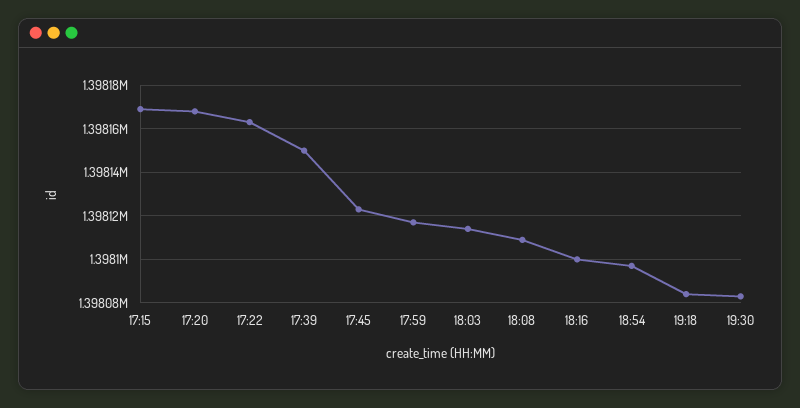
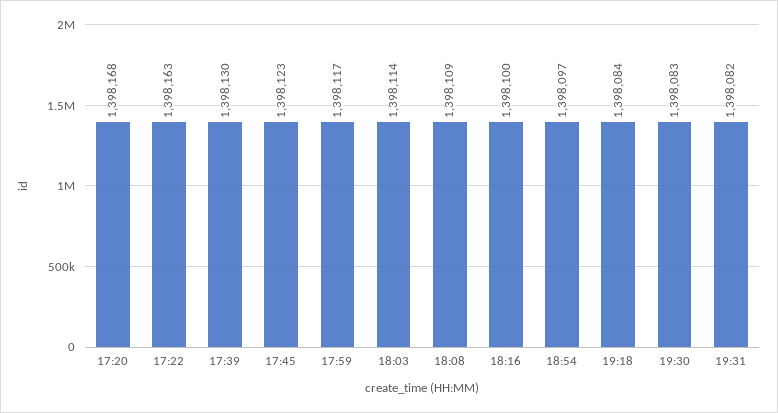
17:15: 1398170 -> none
17:39: 1398150 -> 1398130
19:31: none -> 1398082

